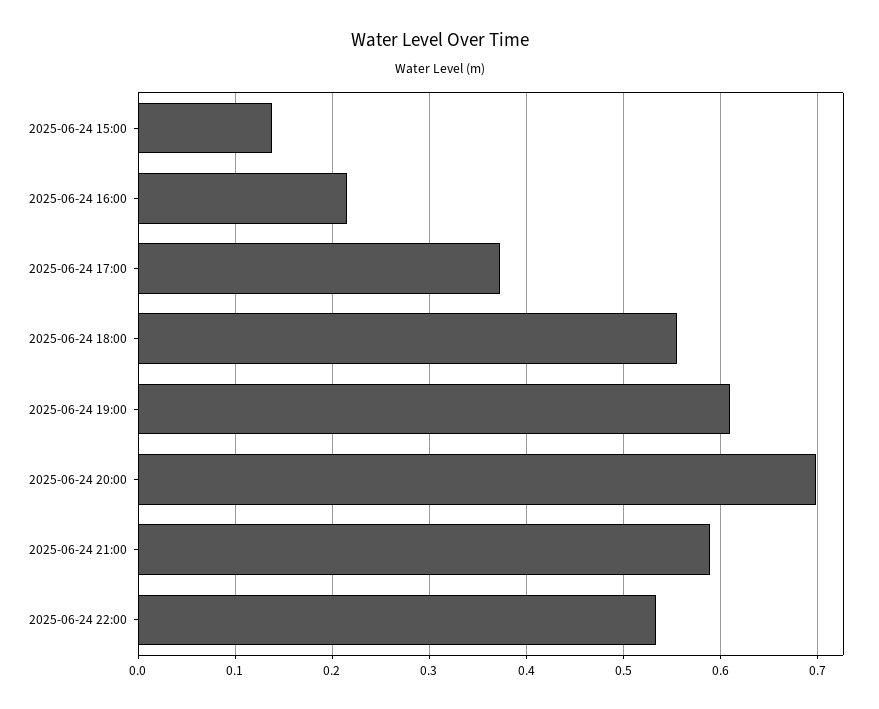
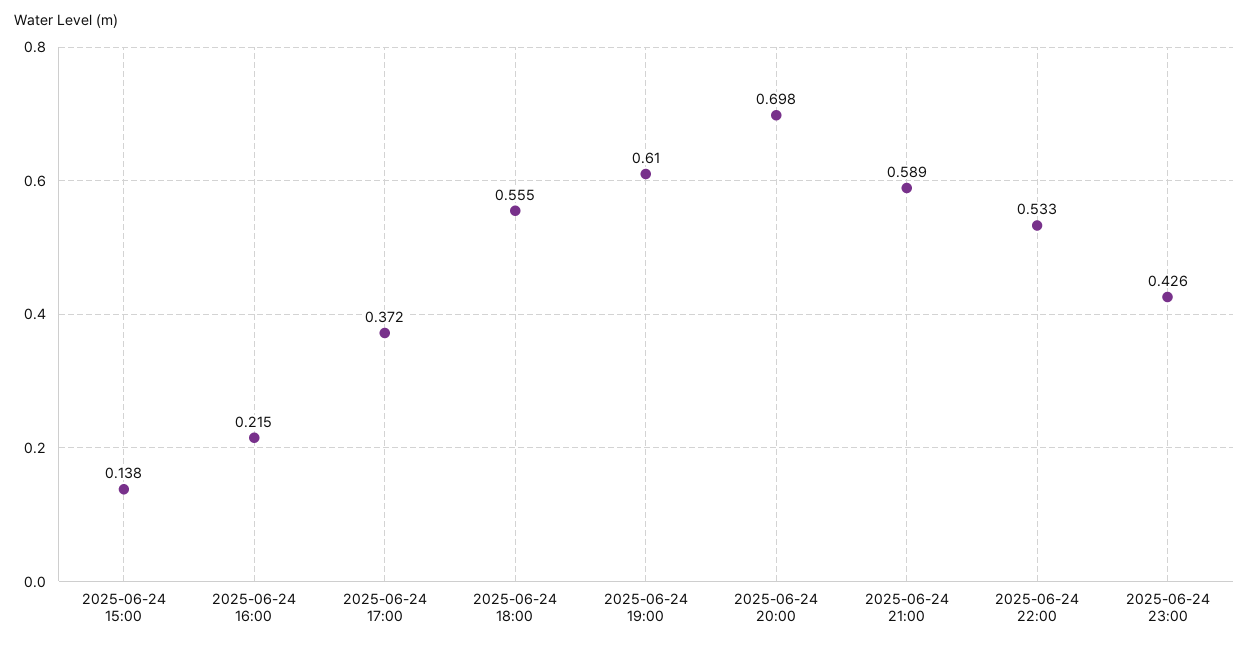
2025-06-24 23:00: none -> 0.426

